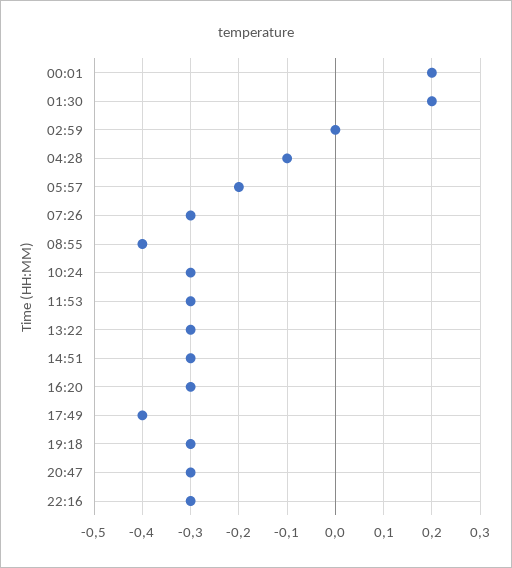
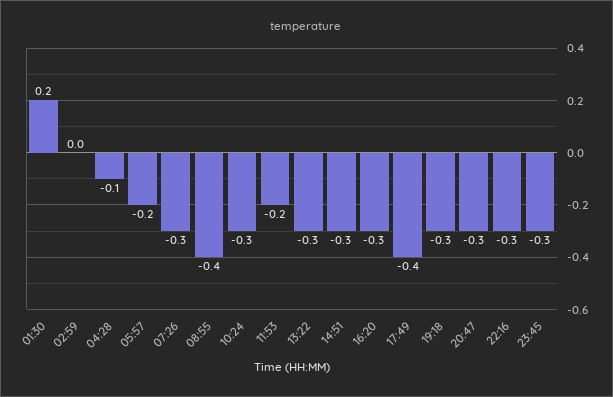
00:01: 0.2 -> none
11:53: -0.3 -> -0.2
23:45: none -> -0.3

